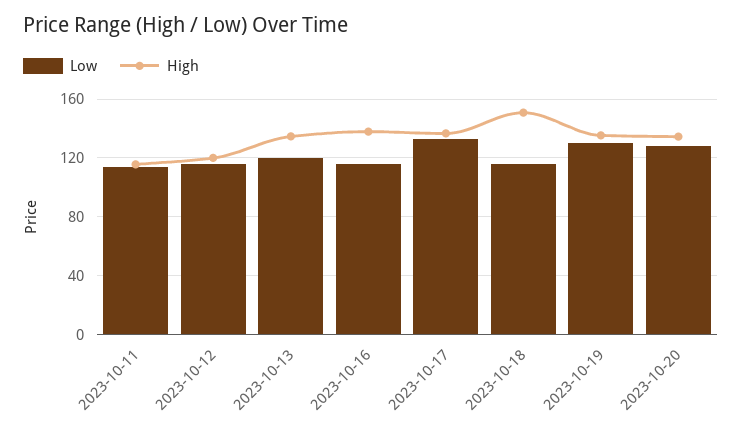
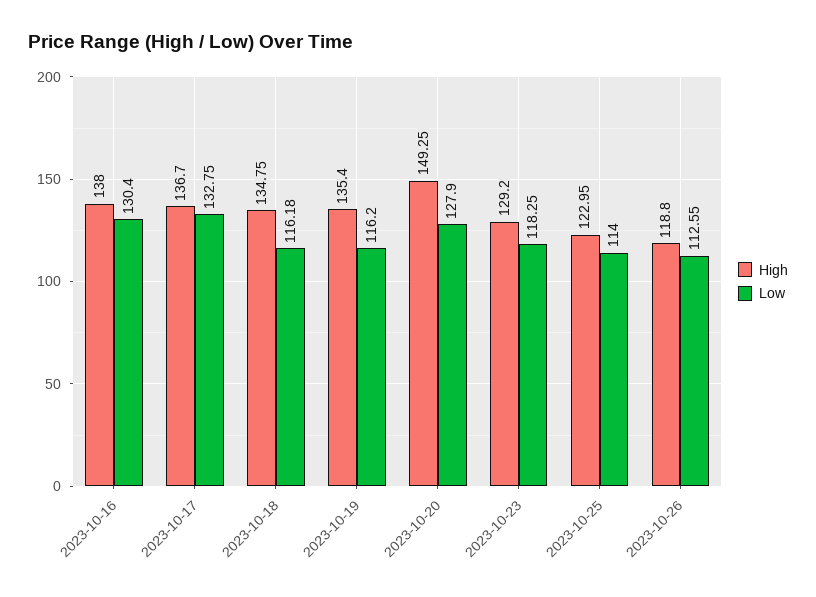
Low, 2023-10-11: 115 -> none
High, 2023-10-11: 115 -> none
Low, 2023-10-12: 115 -> none
High, 2023-10-12: 120 -> none
Low, 2023-10-13: 120 -> none
High, 2023-10-13: 135 -> none
Low, 2023-10-16: 115 -> 130.4
High, 2023-10-18: 150 -> 134.75
Low, 2023-10-19: 130 -> 116.2
High, 2023-10-20: 135 -> 149.25
High, 2023-10-23: none -> 129.2
Low, 2023-10-23: none -> 118.25
High, 2023-10-25: none -> 122.95
Low, 2023-10-25: none -> 114
High, 2023-10-26: none -> 118.8
Low, 2023-10-26: none -> 112.55

